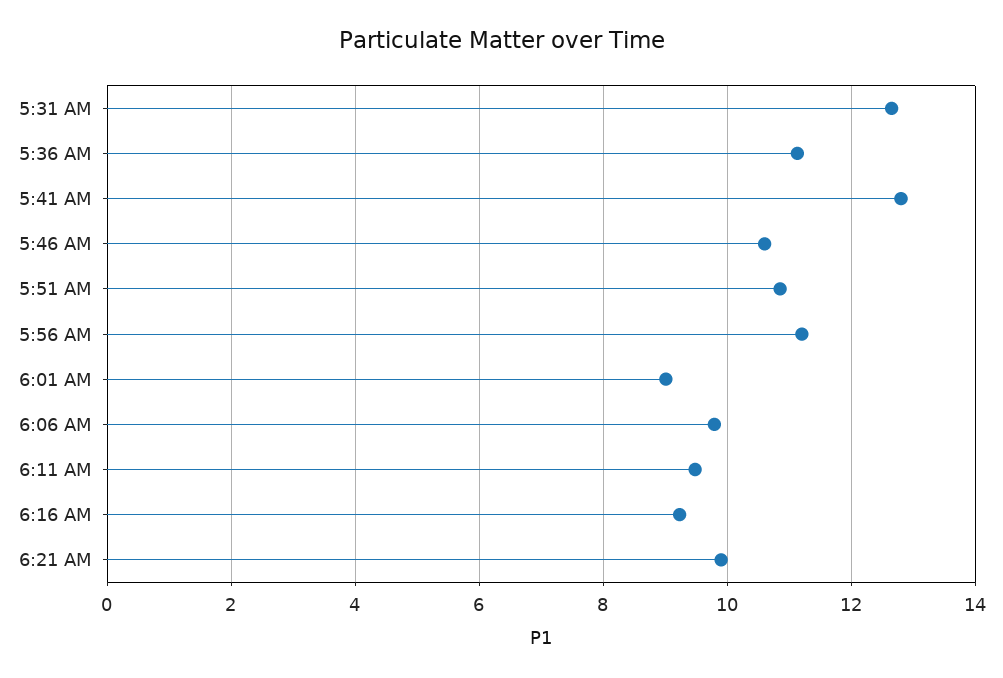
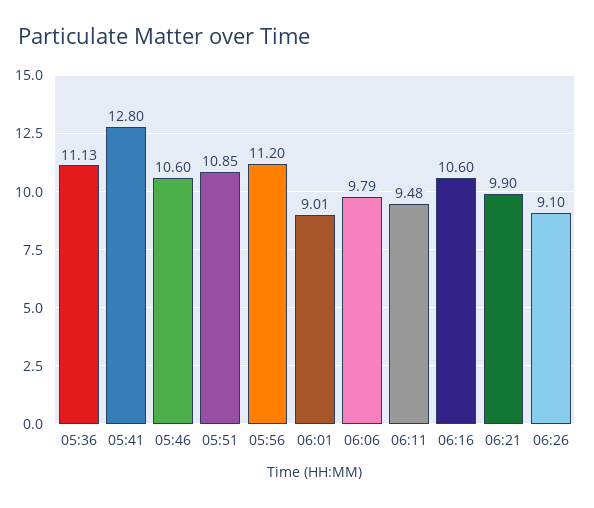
5:31 AM: 12.6 -> none
6:16 AM: 9.2 -> 10.6
06:26: none -> 9.1

